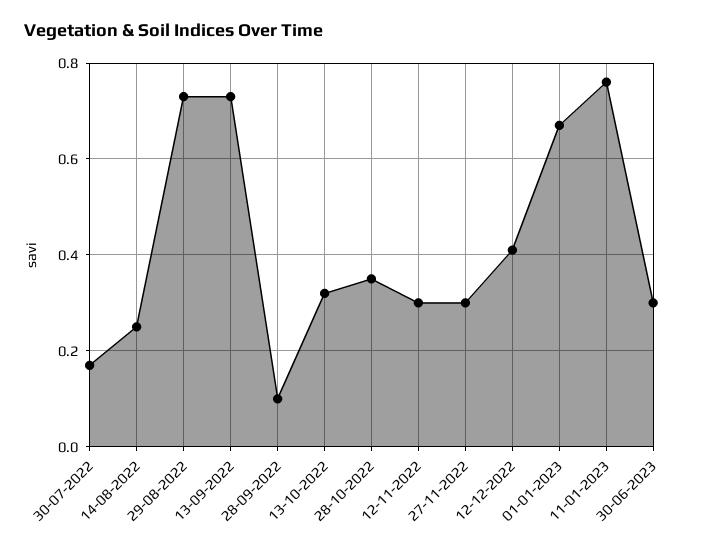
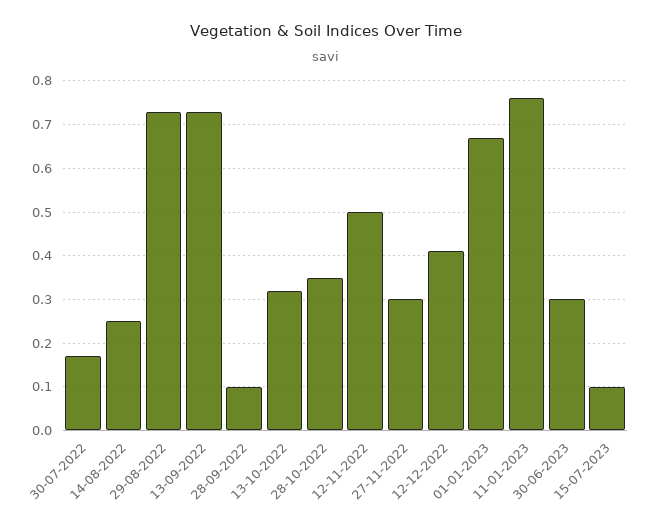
12-11-2022: 0.3 -> 0.5
15-07-2023: none -> 0.1

